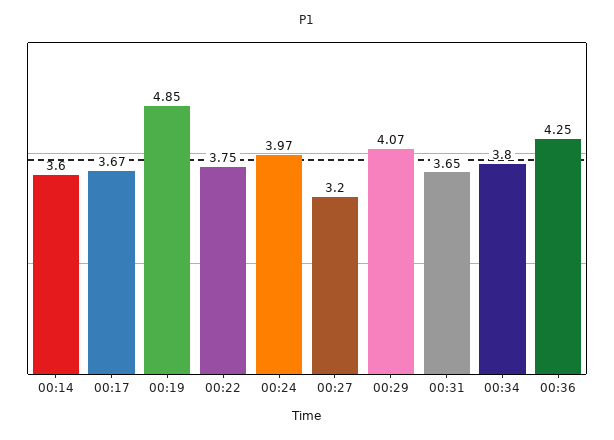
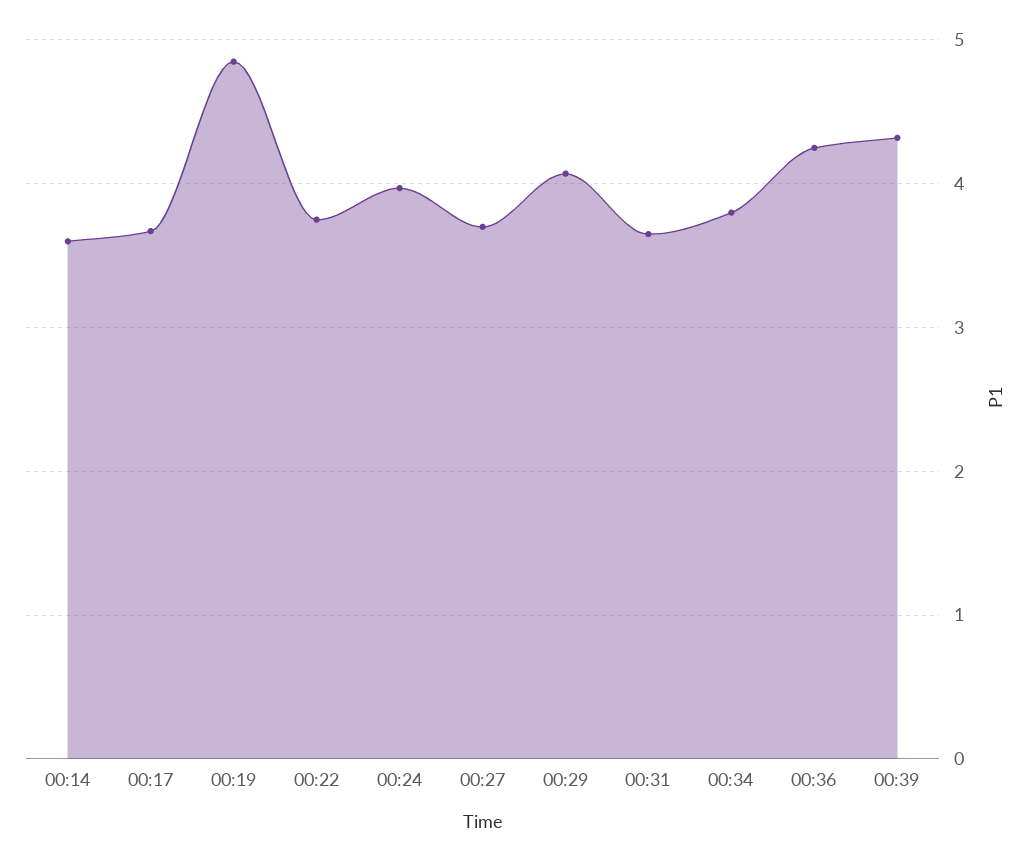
00:27: 3.2 -> 3.7
00:39: none -> 4.3

